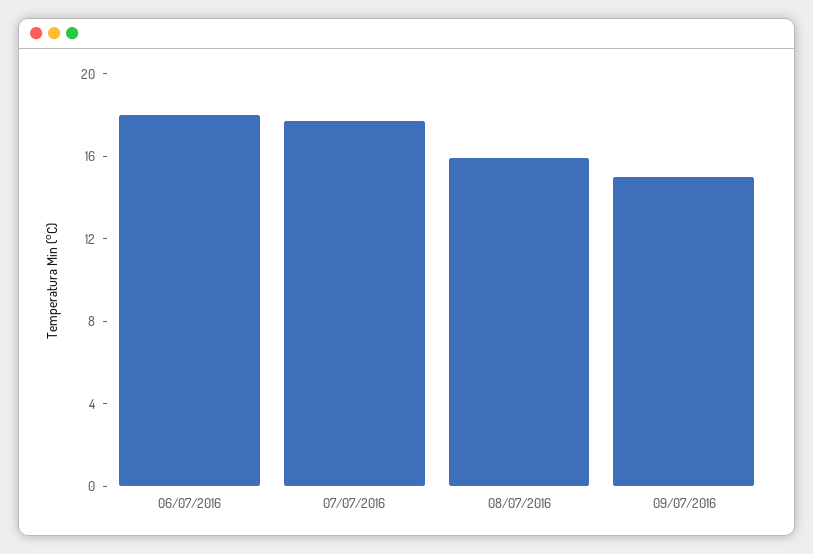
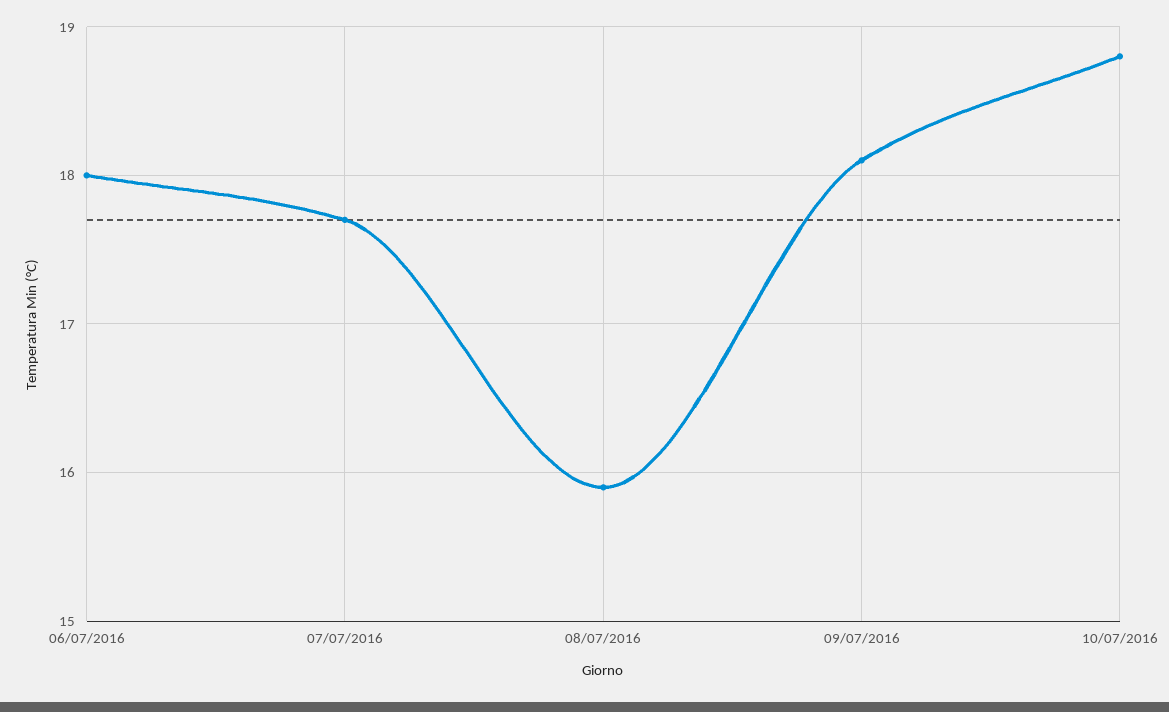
09/07/2016: 15 -> 18.1
10/07/2016: none -> 18.8

